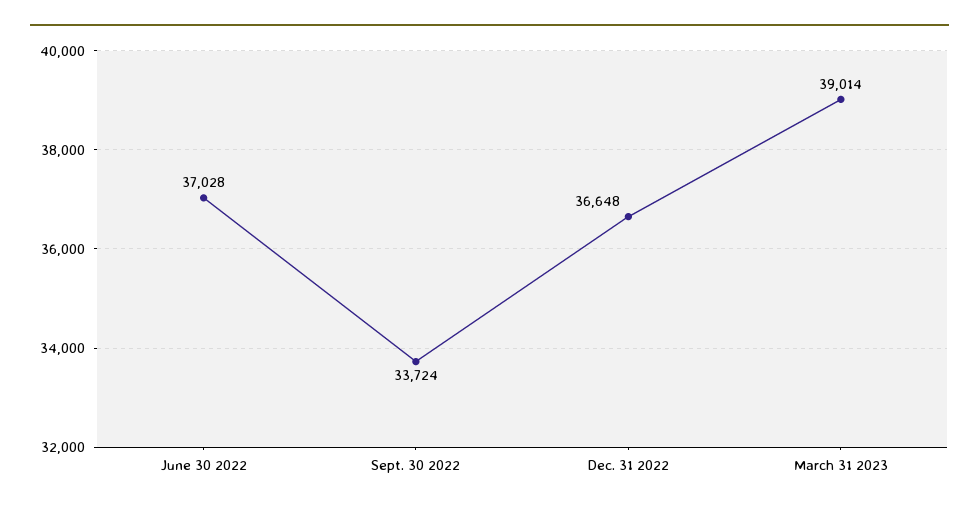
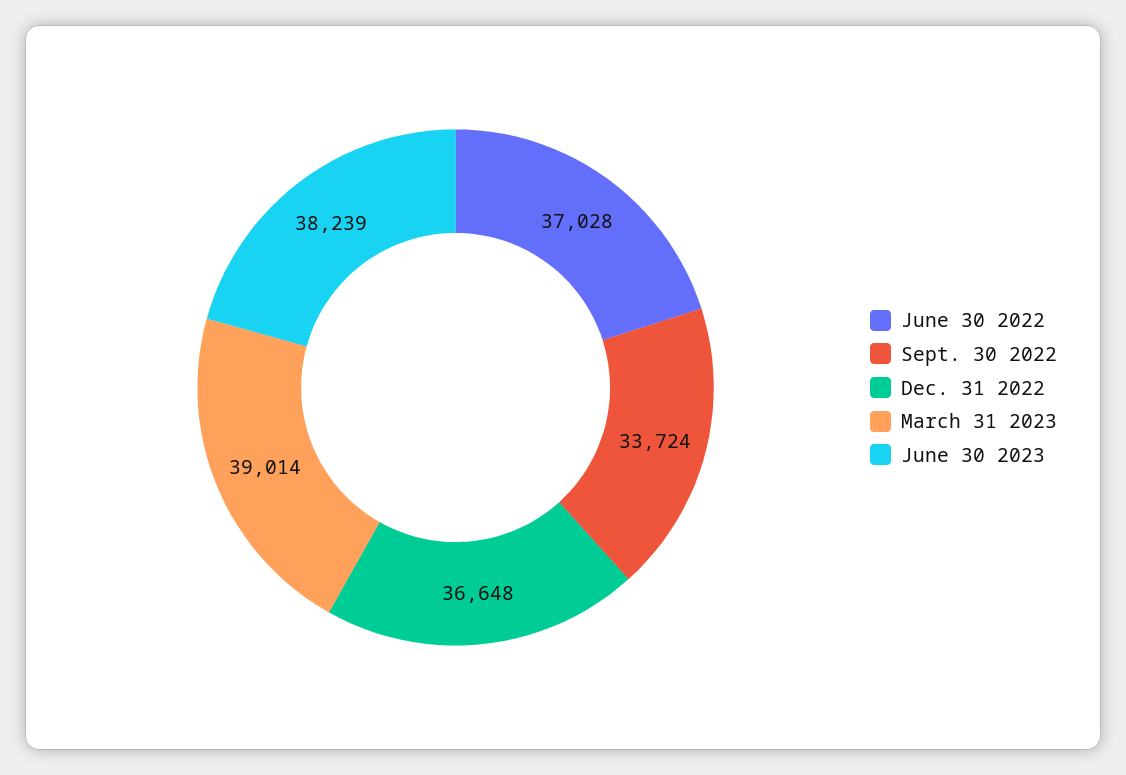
June 30 2023: none -> 38239

